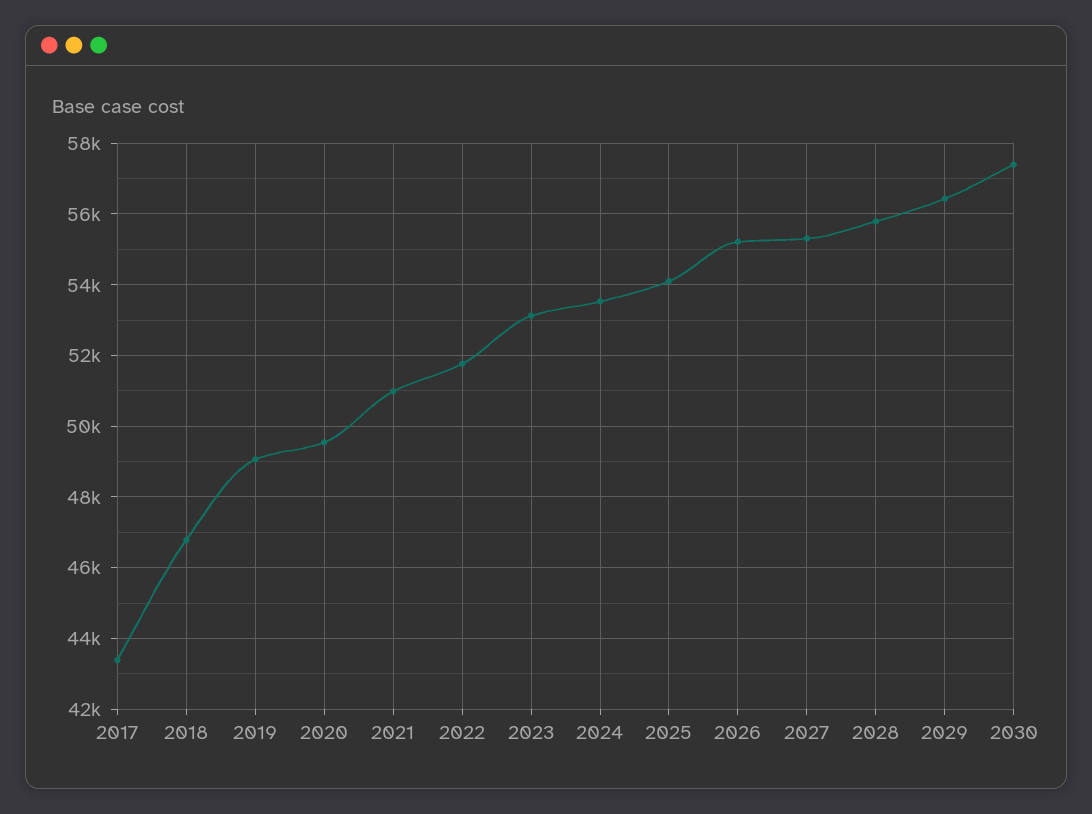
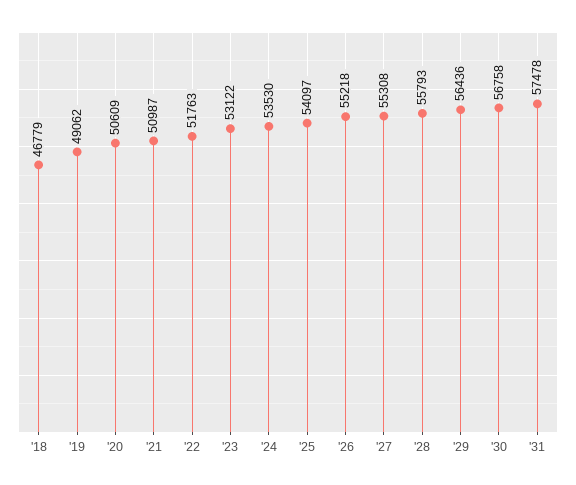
2017: 43400 -> none
2020: 49600 -> 50609
2030: 57400 -> 56758
'31: none -> 57478

